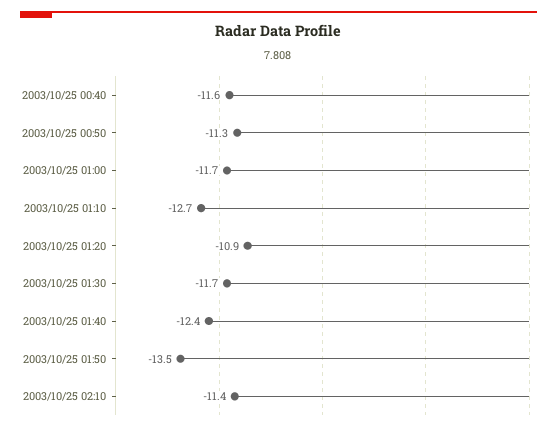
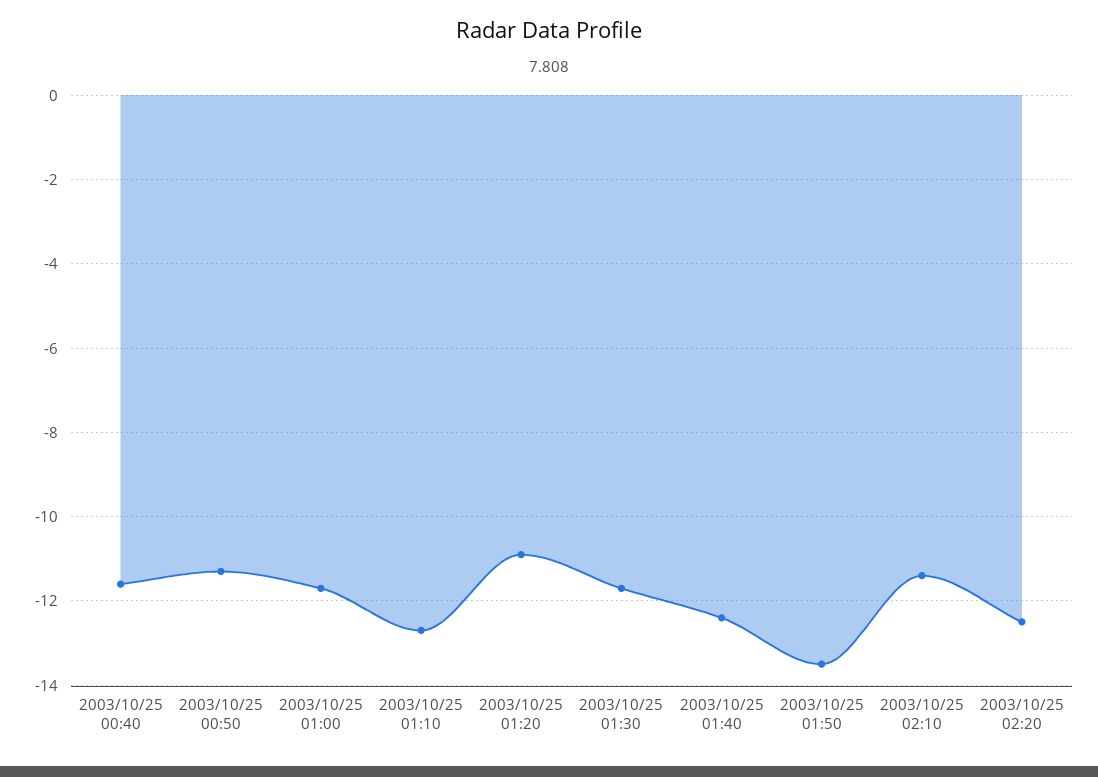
2003/10/25 02:20: none -> -12.5

